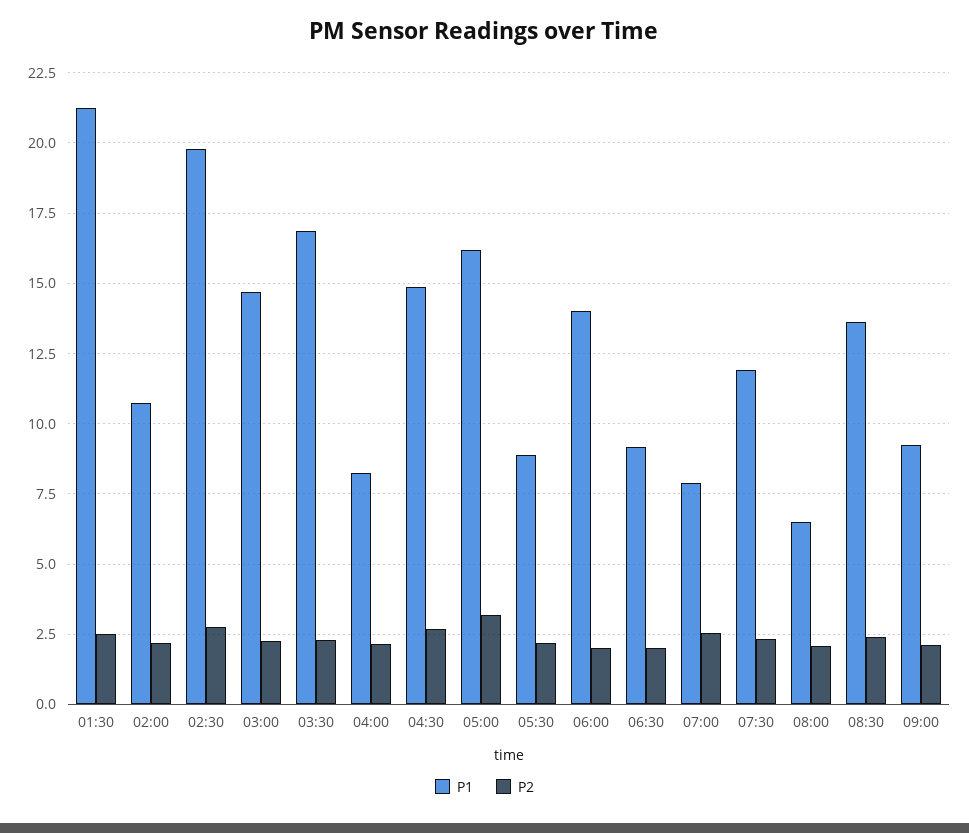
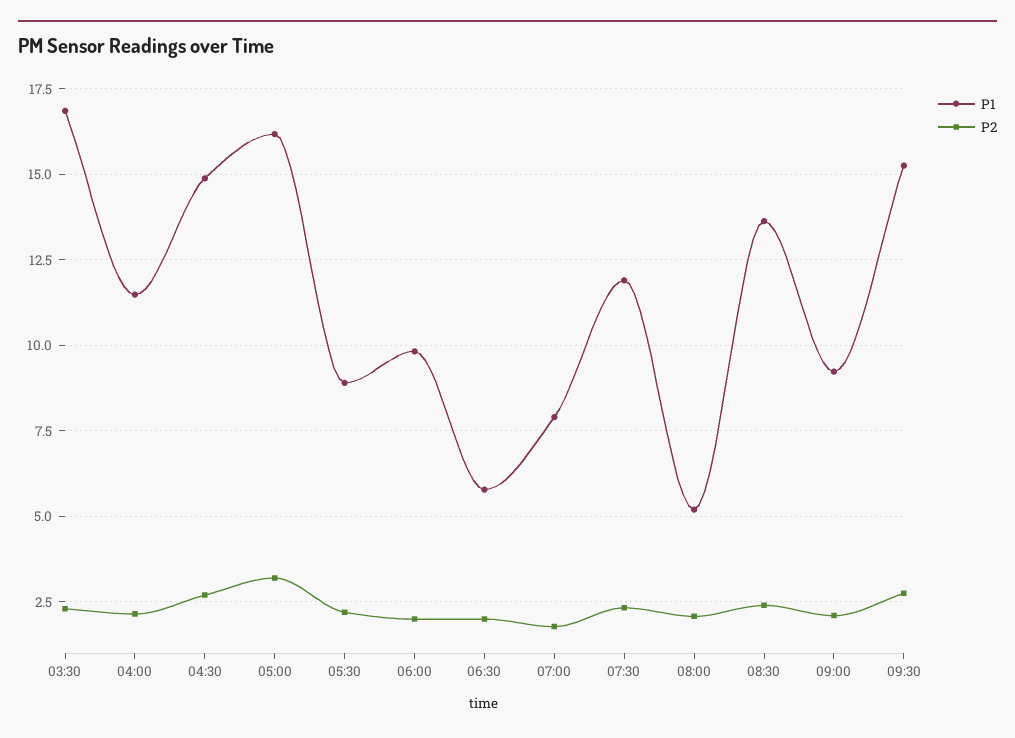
P1, 01:30: 21.25 -> none
P2, 01:30: 2.5 -> none
P1, 02:00: 10.75 -> none
P2, 02:00: 2.25 -> none
P1, 02:30: 19.75 -> none
P2, 02:30: 2.75 -> none
P1, 03:00: 14.75 -> none
P2, 03:00: 2.25 -> none
P1, 04:00: 8.25 -> 11.5
P1, 06:00: 14 -> 9.75
P1, 06:30: 9.25 -> 5.75
P2, 07:00: 2.5 -> 1.75
P1, 08:00: 6.5 -> 5.25
P1, 09:30: none -> 15.25
P2, 09:30: none -> 2.75

